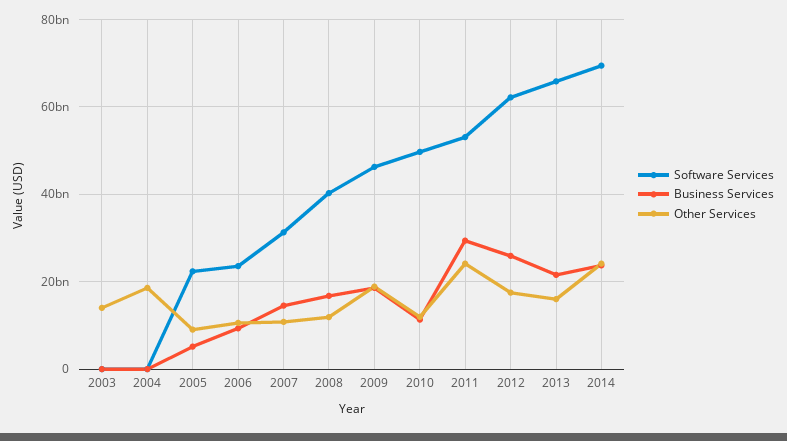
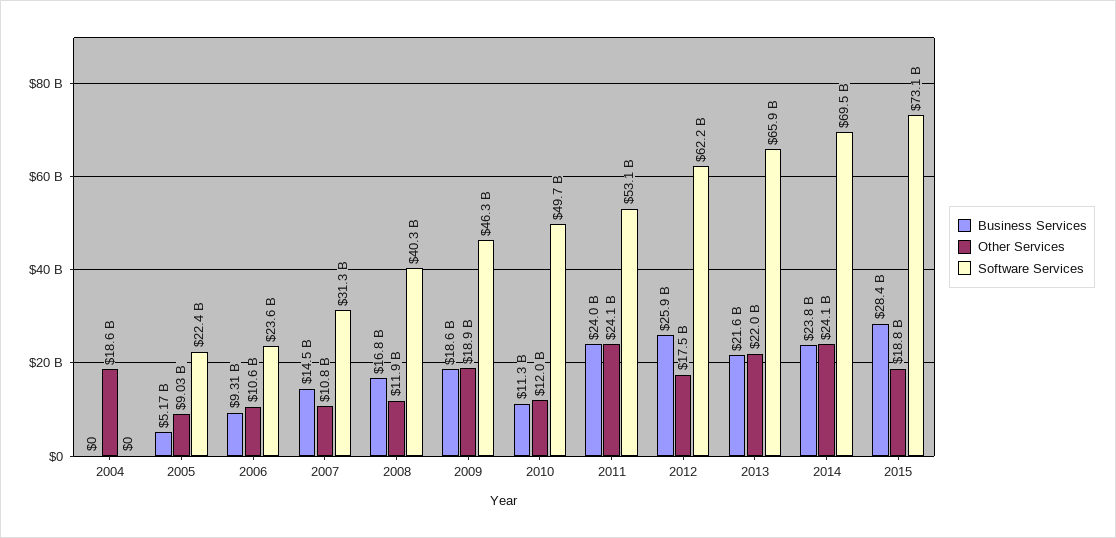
Software Services, 2003: 0 -> none
Business Services, 2003: 0 -> none
Other Services, 2003: 14000000000 -> none
Business Services, 2011: 30000000000 -> 24000000000
Other Services, 2013: 16000000000 -> 22000000000
Business Services, 2015: none -> 28400000000
Other Services, 2015: none -> 18800000000
Software Services, 2015: none -> 73100000000

